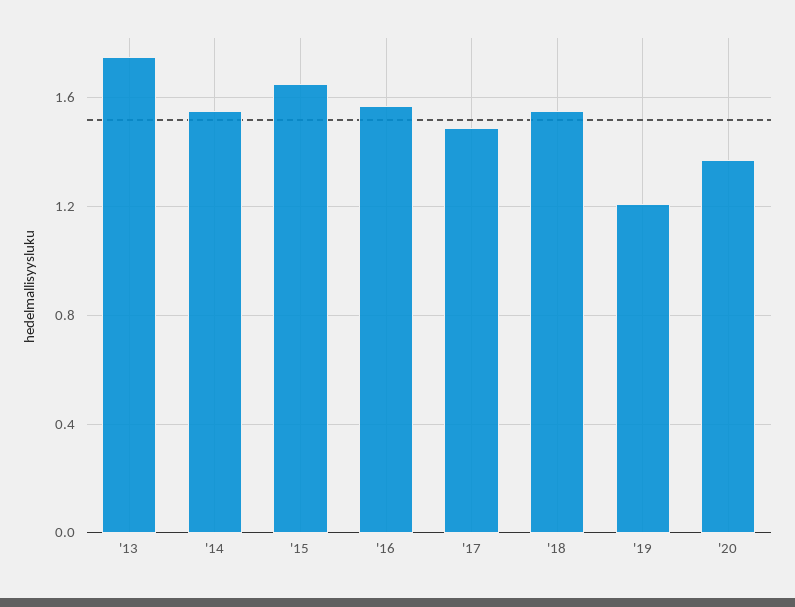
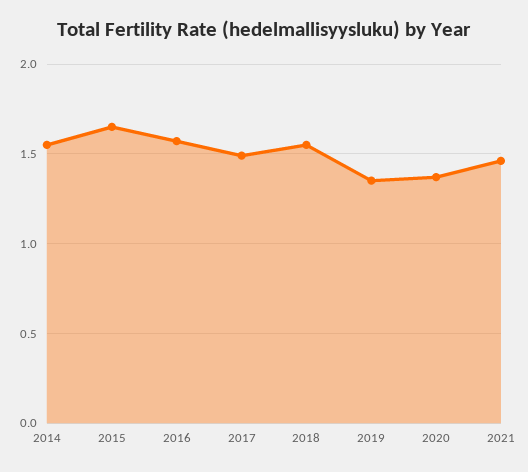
'13: 1.75 -> none
'19: 1.2 -> 1.35
2021: none -> 1.45

